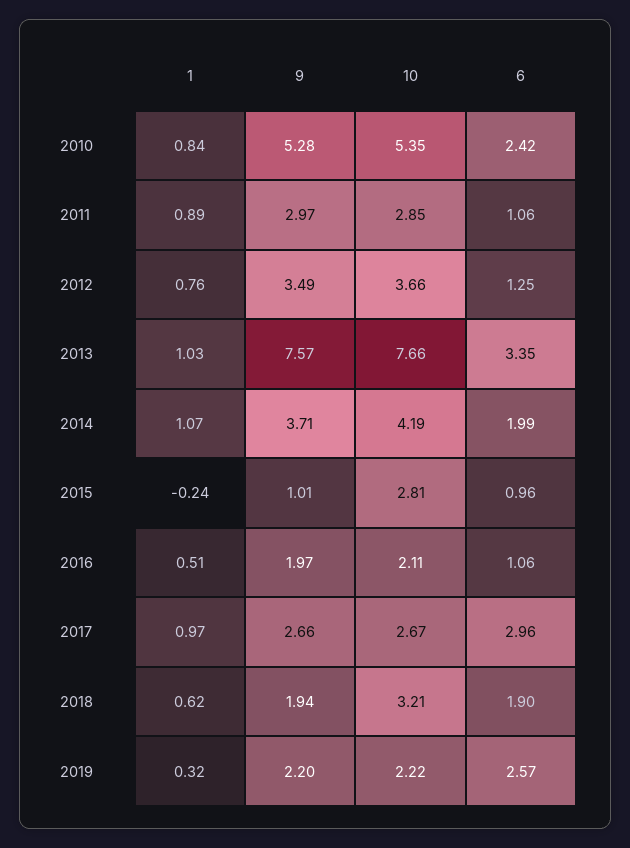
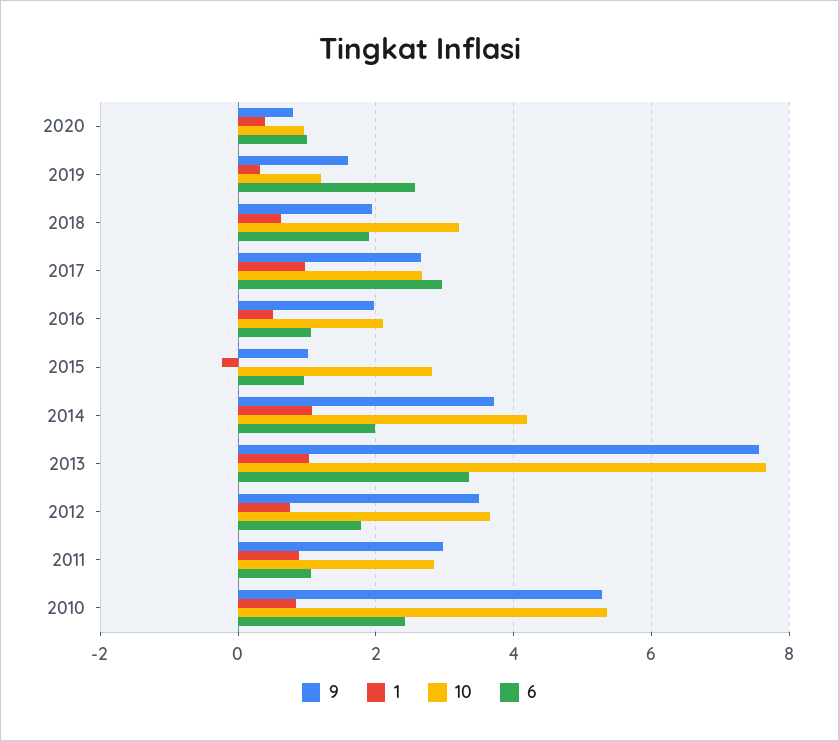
6, 2012: 1.25 -> 1.8
9, 2019: 2.2 -> 1.6
10, 2019: 2.22 -> 1.2
9, 2020: none -> 0.8
1, 2020: none -> 0.4
10, 2020: none -> 1
6, 2020: none -> 1

